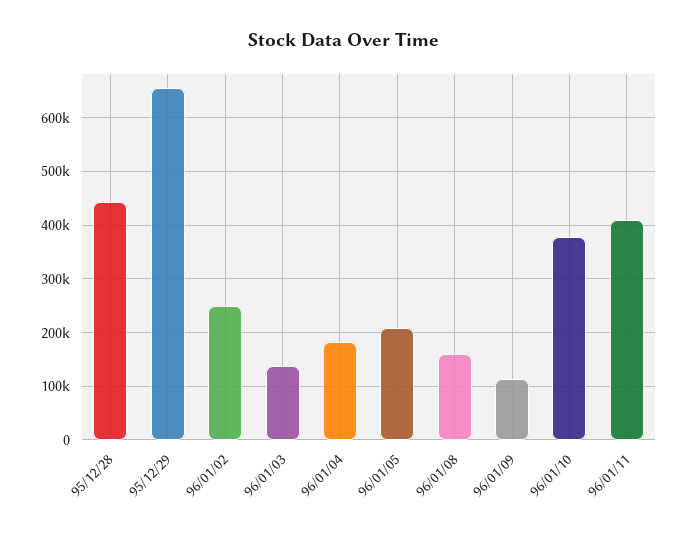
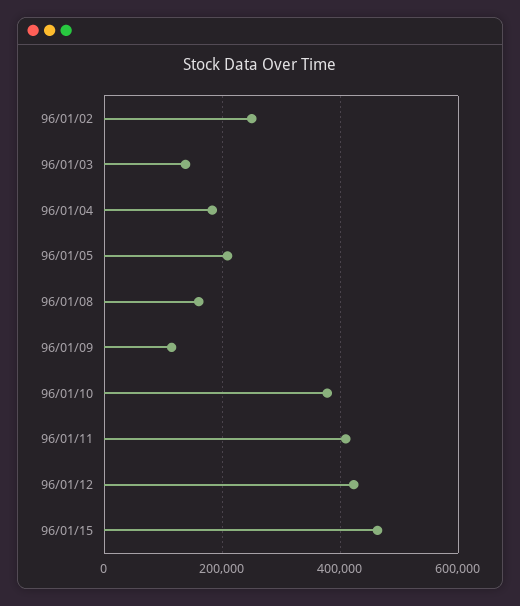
95/12/28: 440000 -> none
95/12/29: 660000 -> none
96/01/12: none -> 420000
96/01/15: none -> 460000

